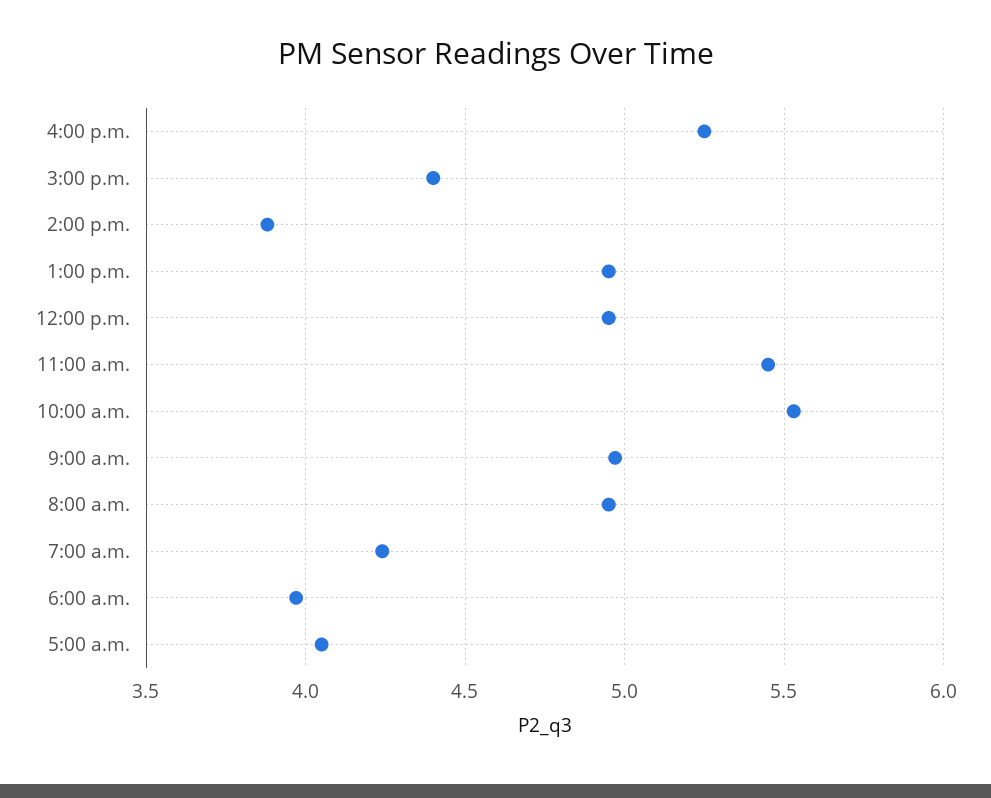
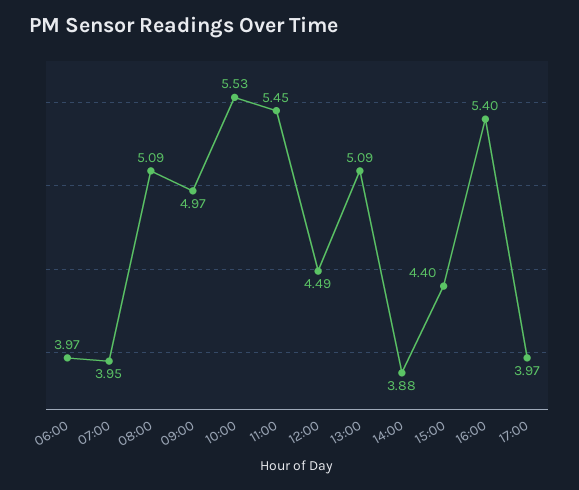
4:00 p.m.: 5.25 -> 5.4
1:00 p.m.: 4.95 -> 5.09
12:00 p.m.: 4.95 -> 4.49
8:00 a.m.: 4.95 -> 5.09
7:00 a.m.: 4.25 -> 3.95
5:00 a.m.: 4.05 -> none
17:00: none -> 3.97

